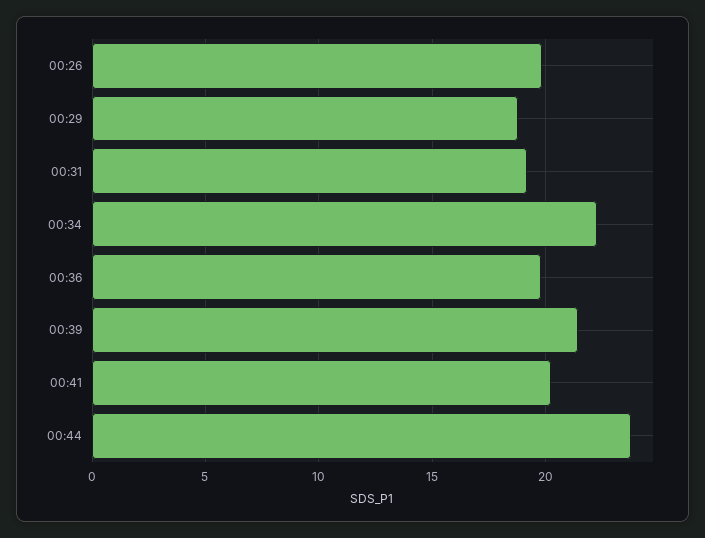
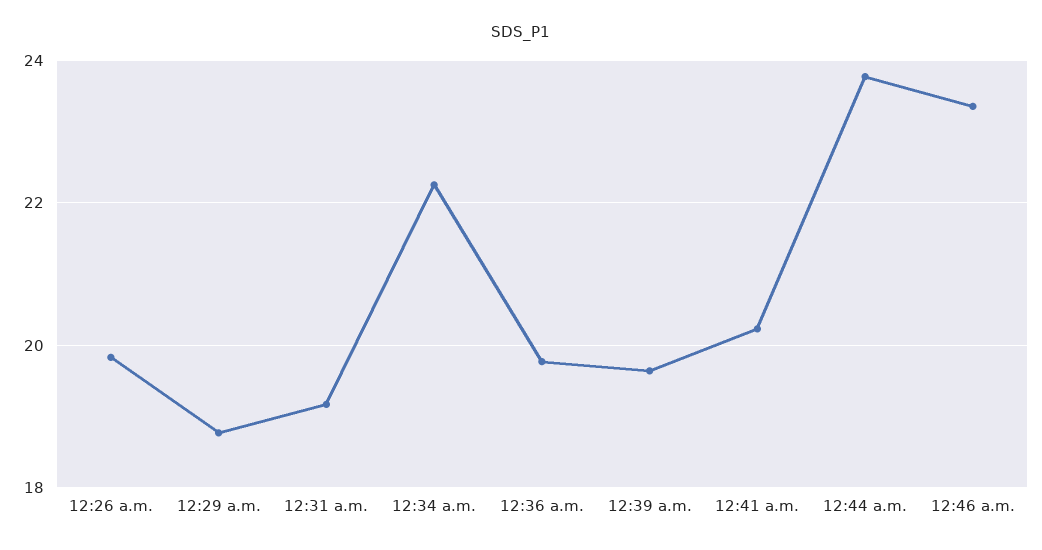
00:39: 21.5 -> 19.6
12:46 a.m.: none -> 23.4

